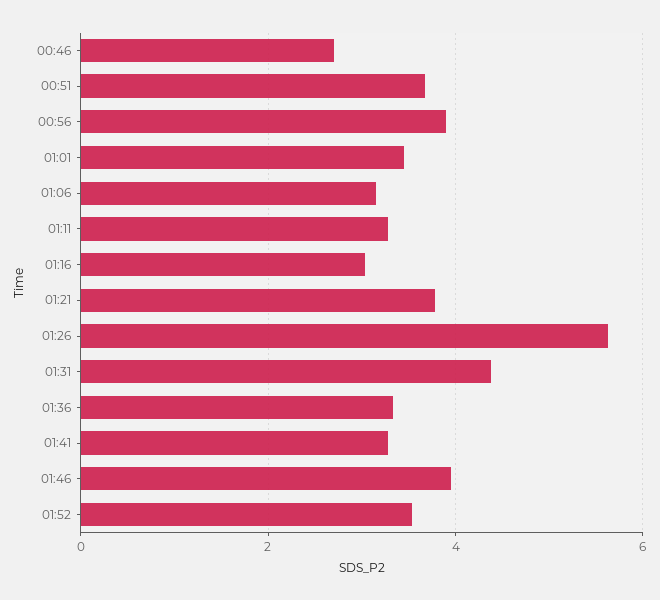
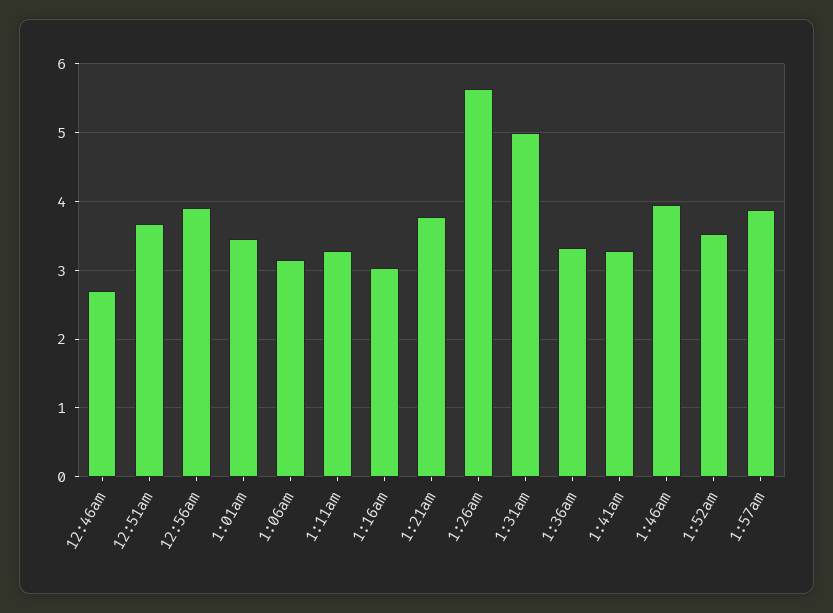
01:31: 4.4 -> 5
1:57am: none -> 3.9

